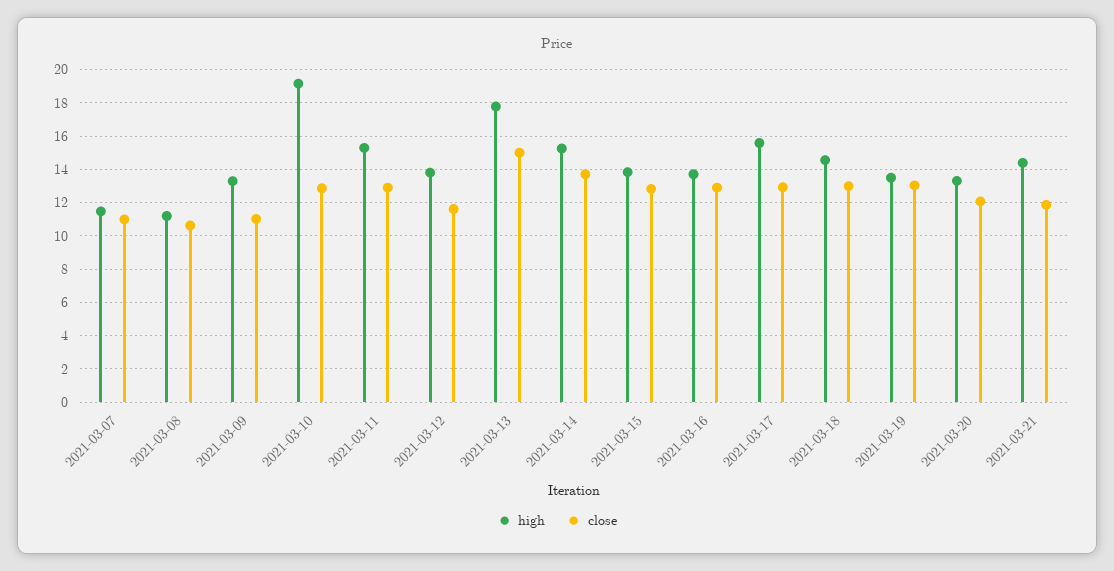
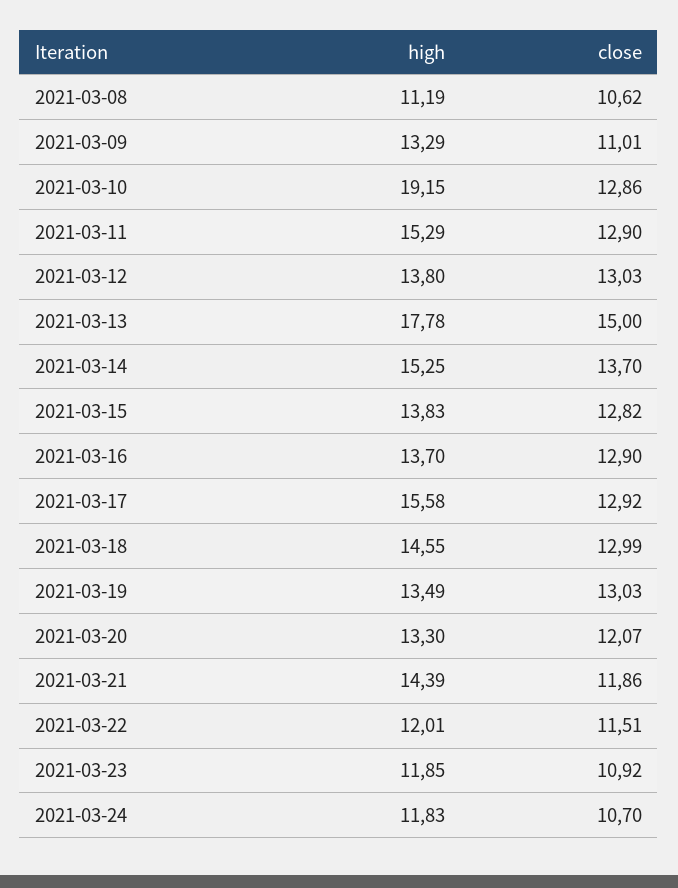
high, 2021-03-07: 11.5 -> none
close, 2021-03-07: 11 -> none
close, 2021-03-12: 11.5 -> 13.03
high, 2021-03-22: none -> 12.01
close, 2021-03-22: none -> 11.51
high, 2021-03-23: none -> 11.85
close, 2021-03-23: none -> 10.92
high, 2021-03-24: none -> 11.83
close, 2021-03-24: none -> 10.7

